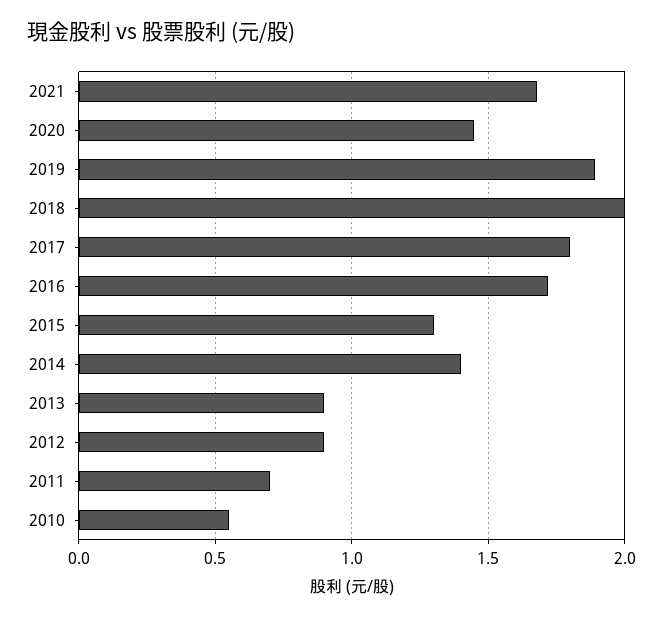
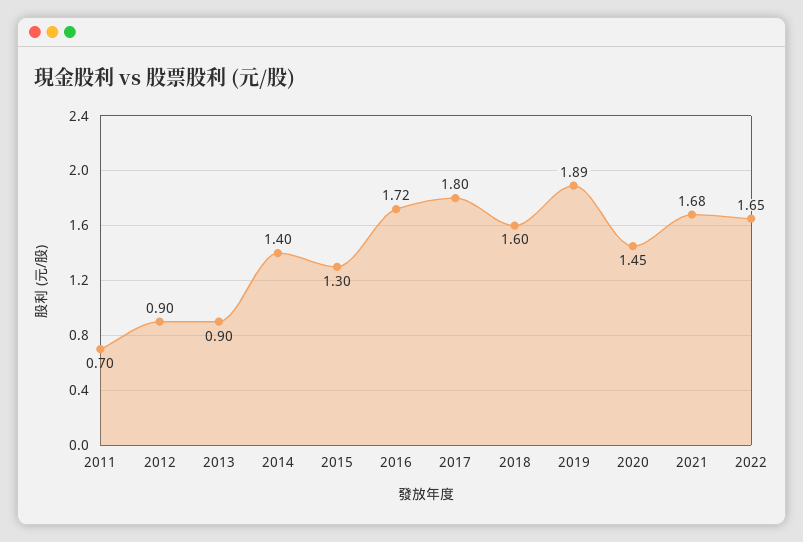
2018: 2 -> 1.6
2010: 0.55 -> none
2022: none -> 1.65

